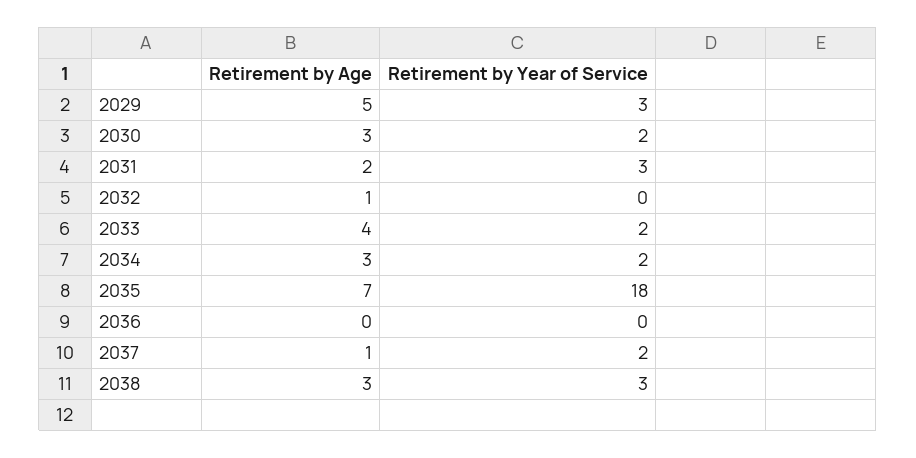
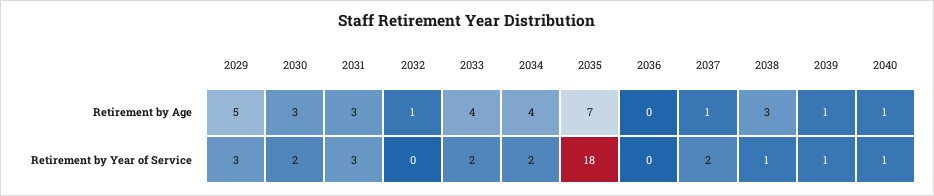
Retirement by Age, 2031: 2 -> 3
Retirement by Age, 2034: 3 -> 4
Retirement by Year of Service, 2038: 3 -> 1
Retirement by Age, 2039: none -> 1
Retirement by Age, 2040: none -> 1
Retirement by Year of Service, 2039: none -> 1
Retirement by Year of Service, 2040: none -> 1

